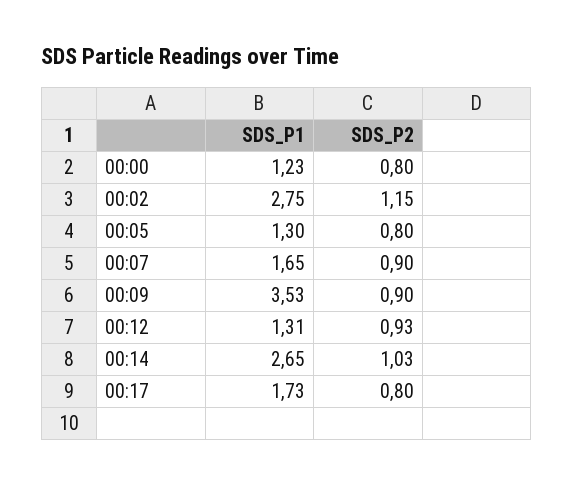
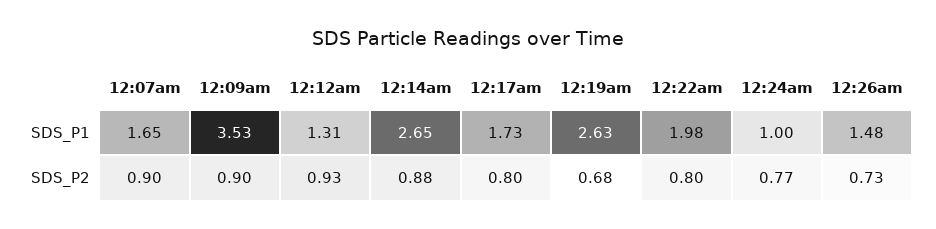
SDS_P1, 00:00: 1.23 -> none
SDS_P2, 00:00: 0.8 -> none
SDS_P1, 00:02: 2.75 -> none
SDS_P2, 00:02: 1.15 -> none
SDS_P1, 00:05: 1.3 -> none
SDS_P2, 00:05: 0.8 -> none
SDS_P2, 00:14: 1.03 -> 0.88
SDS_P1, 12:19am: none -> 2.63
SDS_P1, 12:22am: none -> 1.98
SDS_P1, 12:24am: none -> 1
SDS_P1, 12:26am: none -> 1.48
SDS_P2, 12:19am: none -> 0.68
SDS_P2, 12:22am: none -> 0.8
SDS_P2, 12:24am: none -> 0.77
SDS_P2, 12:26am: none -> 0.73

